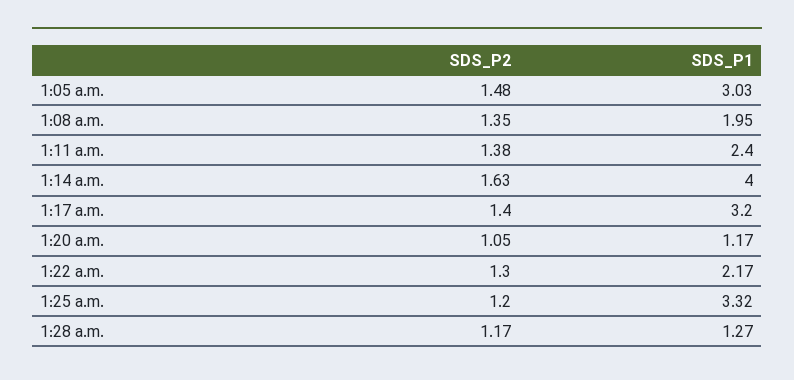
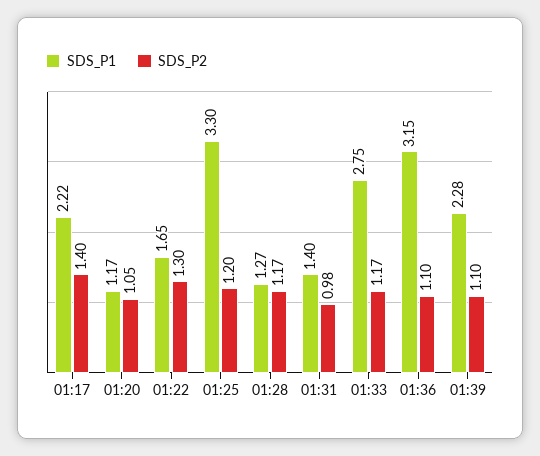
SDS_P2, 1:05 a.m.: 1.48 -> none
SDS_P1, 1:05 a.m.: 3.03 -> none
SDS_P2, 1:08 a.m.: 1.35 -> none
SDS_P1, 1:08 a.m.: 1.95 -> none
SDS_P2, 1:11 a.m.: 1.38 -> none
SDS_P1, 1:11 a.m.: 2.4 -> none
SDS_P2, 1:14 a.m.: 1.63 -> none
SDS_P1, 1:14 a.m.: 4 -> none
SDS_P1, 1:17 a.m.: 3.2 -> 2.22
SDS_P1, 1:22 a.m.: 2.17 -> 1.65
SDS_P1, 1:25 a.m.: 3.32 -> 3.3
SDS_P1, 01:31: none -> 1.4
SDS_P2, 01:31: none -> 0.98
SDS_P1, 01:33: none -> 2.75
SDS_P2, 01:33: none -> 1.17
SDS_P1, 01:36: none -> 3.15
SDS_P2, 01:36: none -> 1.1
SDS_P1, 01:39: none -> 2.28
SDS_P2, 01:39: none -> 1.1

